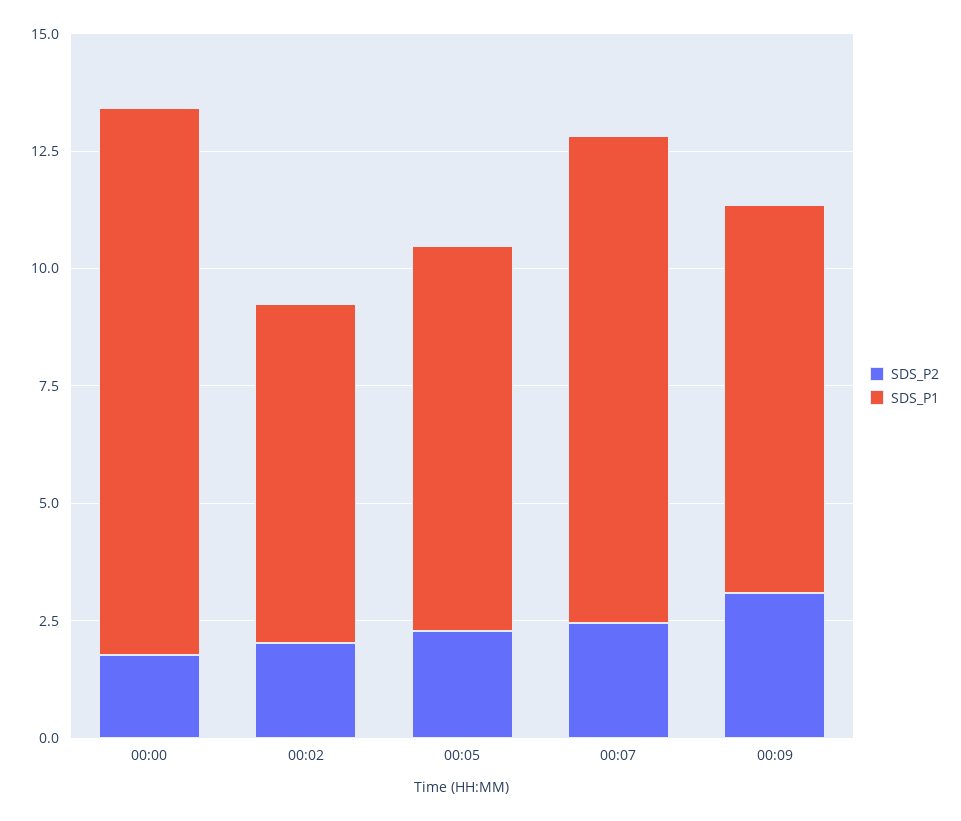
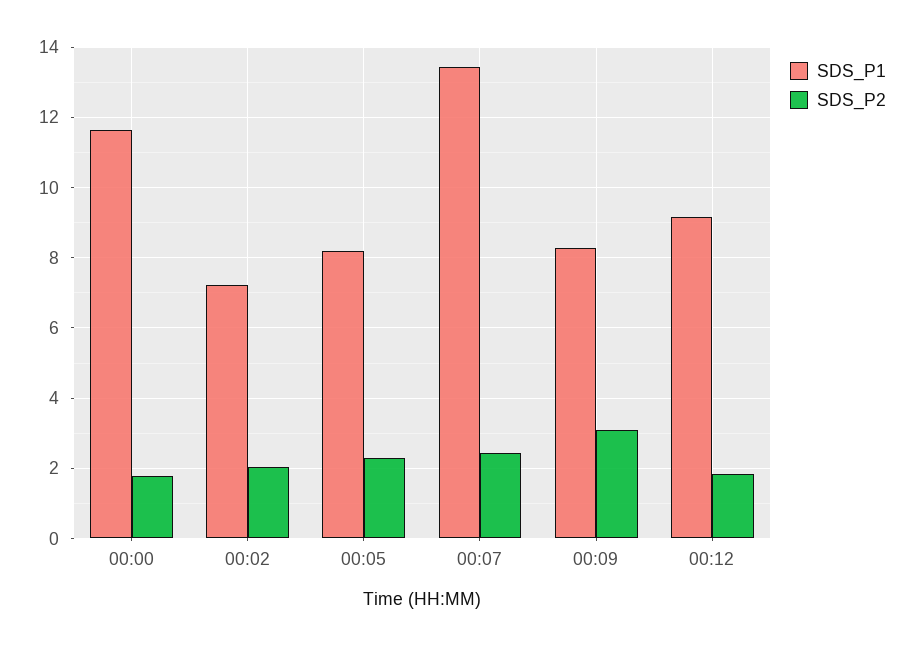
SDS_P1, 00:07: 10.5 -> 13.4
SDS_P1, 00:12: none -> 9.2
SDS_P2, 00:12: none -> 1.8

